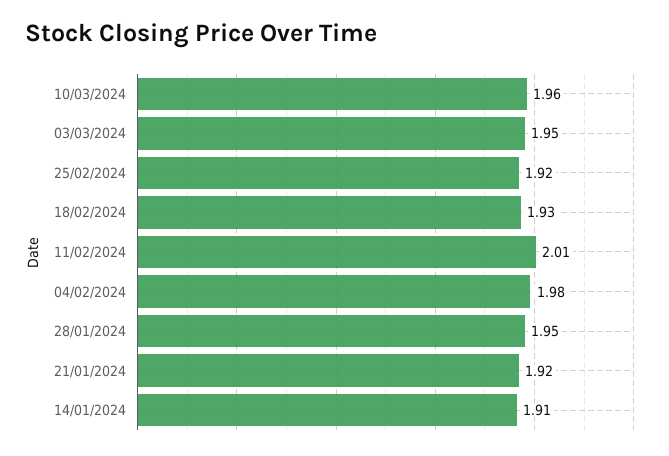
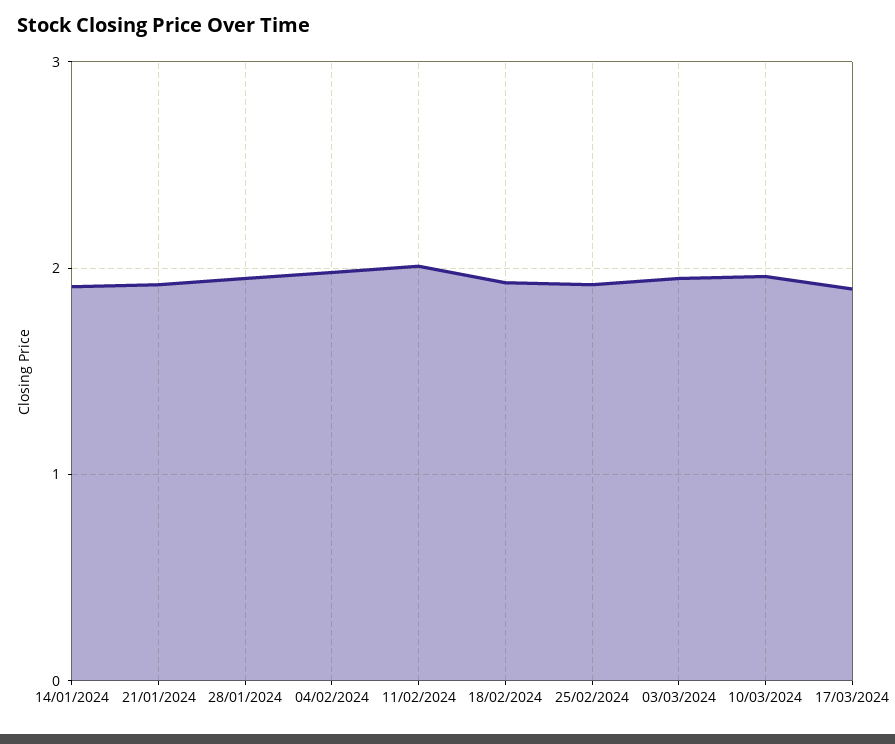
17/03/2024: none -> 1.9

